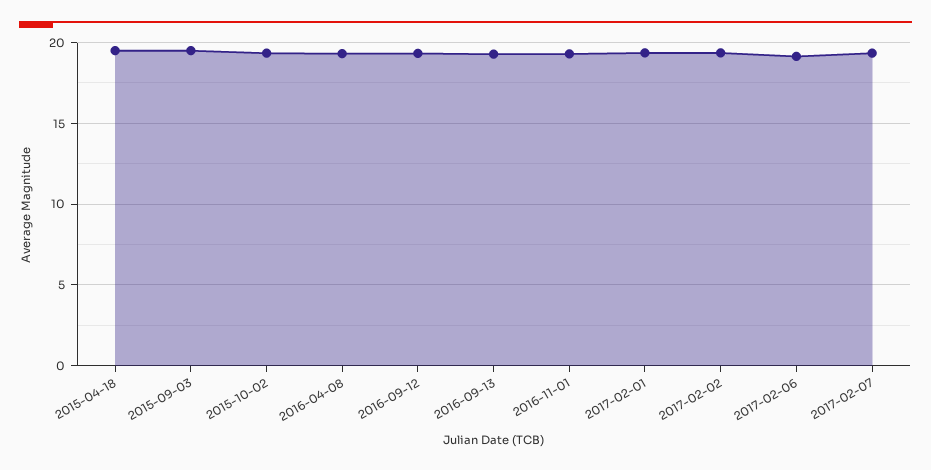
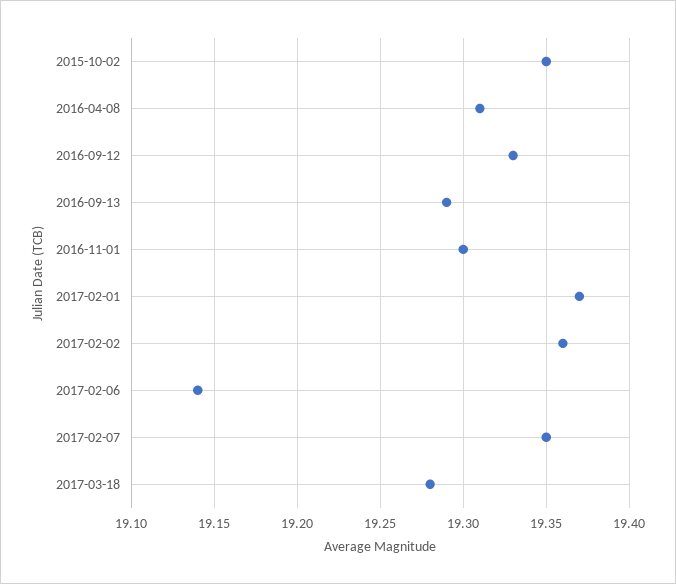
2015-04-18: 19.5 -> none
2015-09-03: 19.5 -> none
2017-03-18: none -> 19.28

